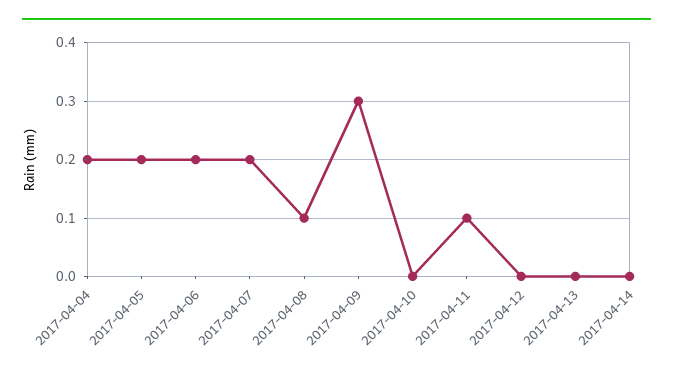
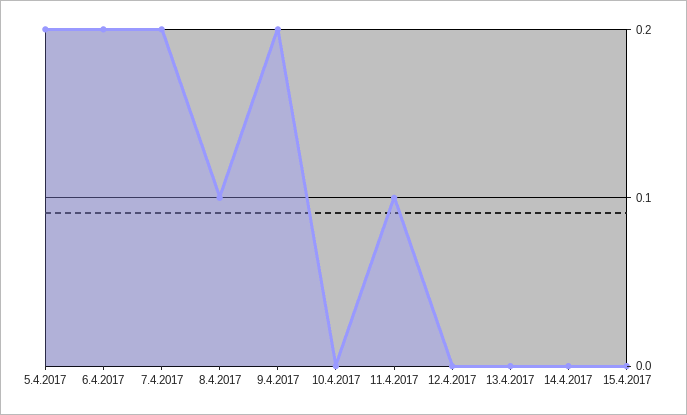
2017-04-04: 0.2 -> none
2017-04-09: 0.3 -> 0.2
15.4.2017: none -> 0

